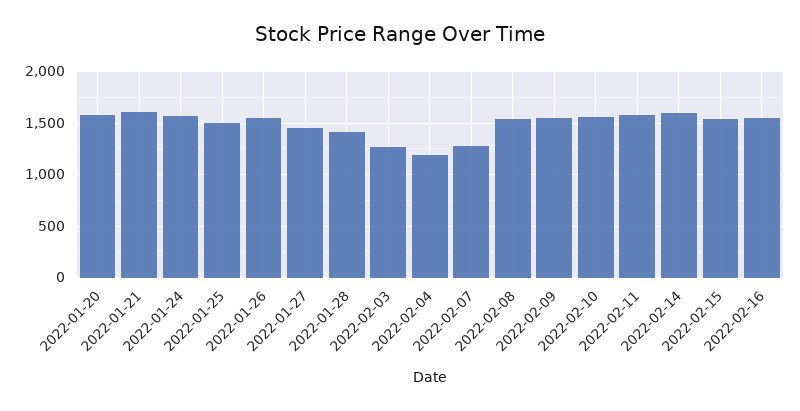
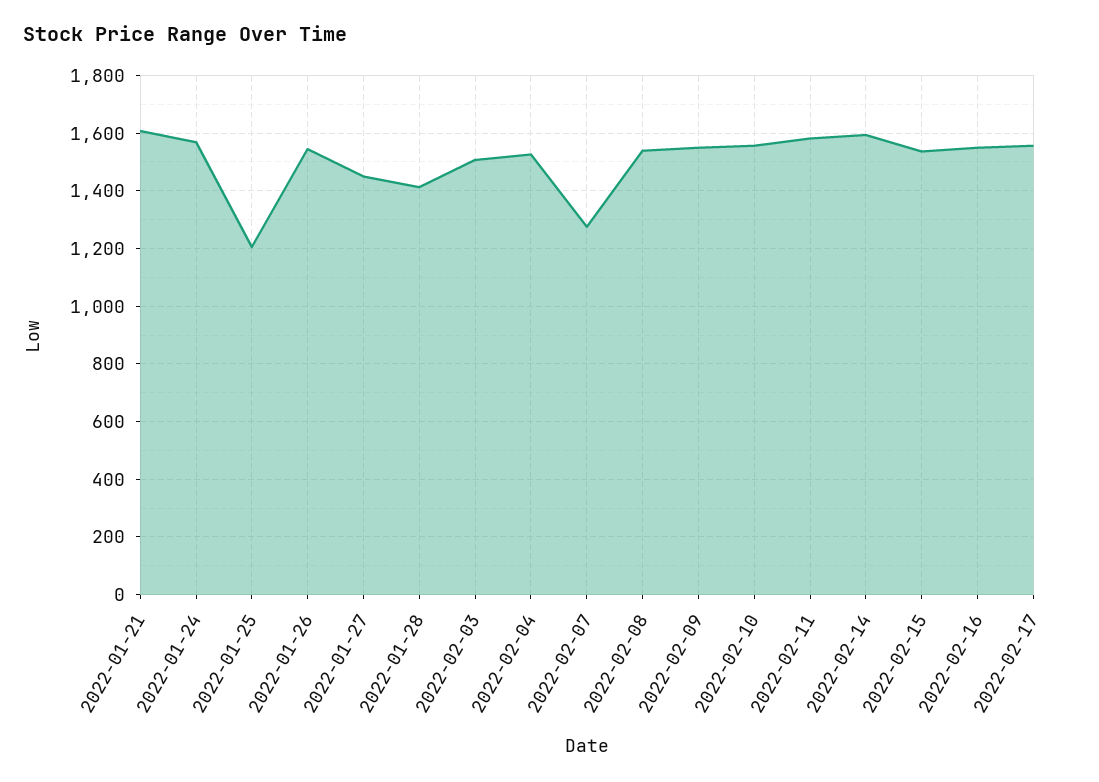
2022-01-20: 1600 -> none
2022-01-25: 1500 -> 1200
2022-02-03: 1300 -> 1500
2022-02-04: 1200 -> 1525
2022-02-17: none -> 1550

